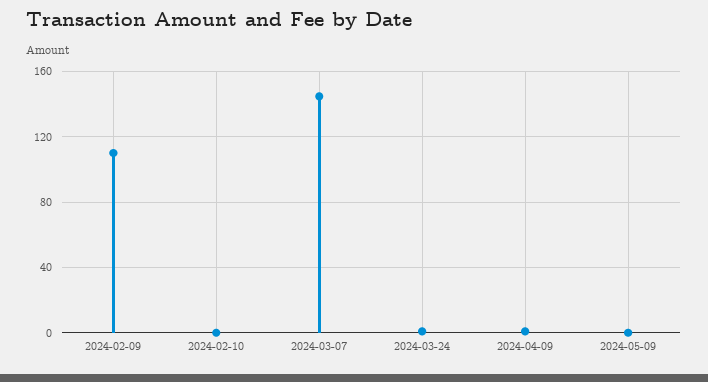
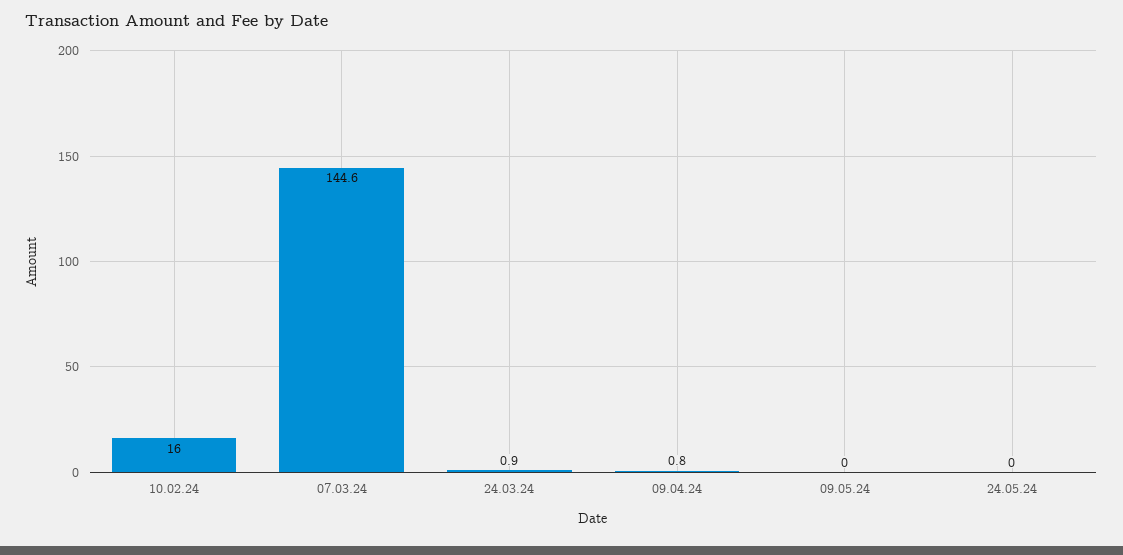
2024-02-09: 110 -> none
2024-02-10: 0 -> 16
24.05.24: none -> 0

